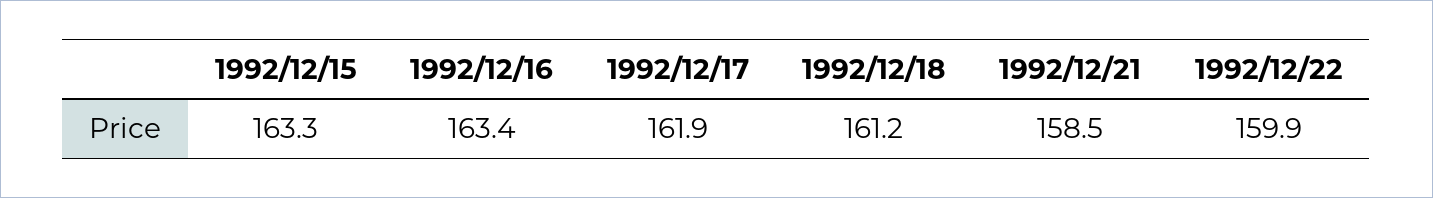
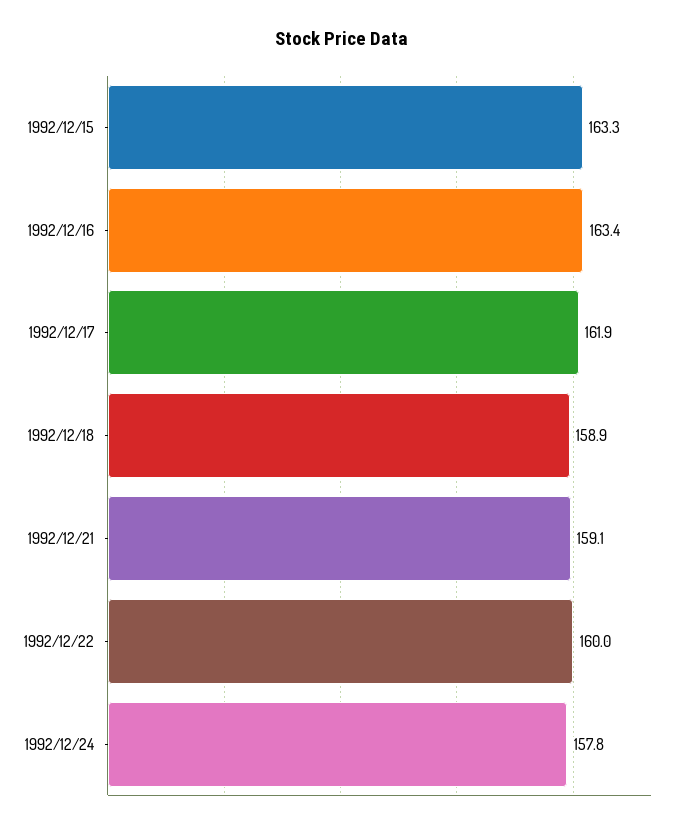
1992/12/18: 161.2 -> 158.9
1992/12/21: 158.5 -> 159.1
1992/12/22: 159.9 -> 160
1992/12/24: none -> 157.8

